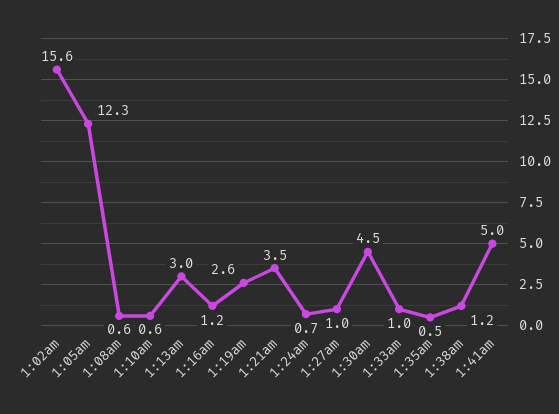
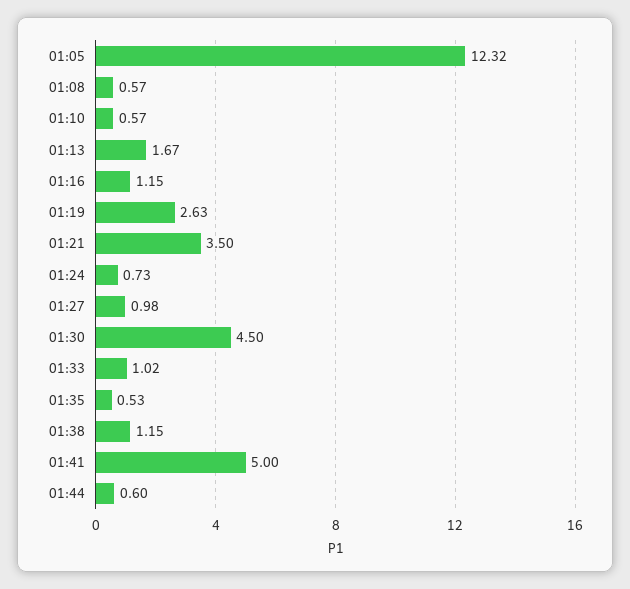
1:02am: 15.6 -> none
1:13am: 3 -> 1.67
01:44: none -> 0.6

